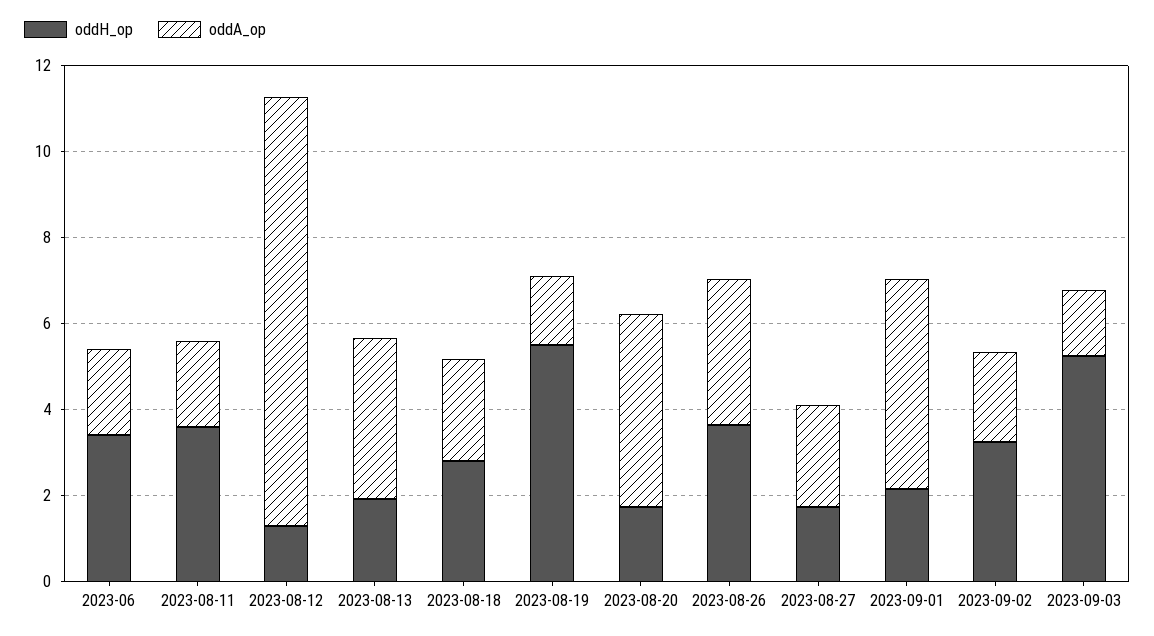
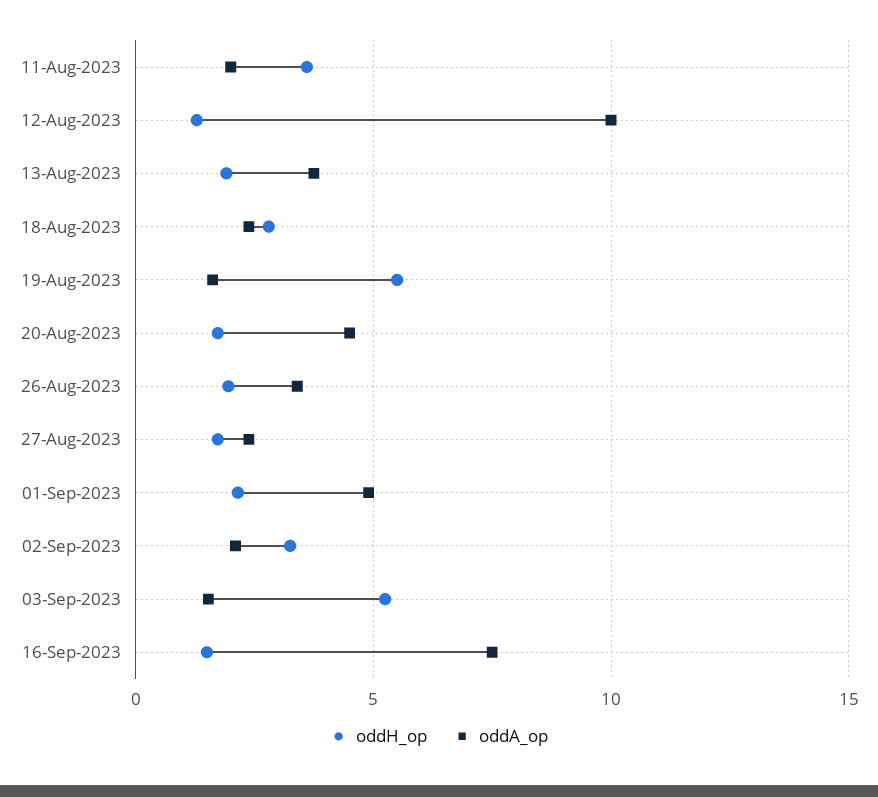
oddH_op, 2023-06: 3.5 -> none
oddA_op, 2023-06: 2 -> none
oddH_op, 2023-08-26: 3.5 -> 2
oddH_op, 16-Sep-2023: none -> 1.5
oddA_op, 16-Sep-2023: none -> 7.5

